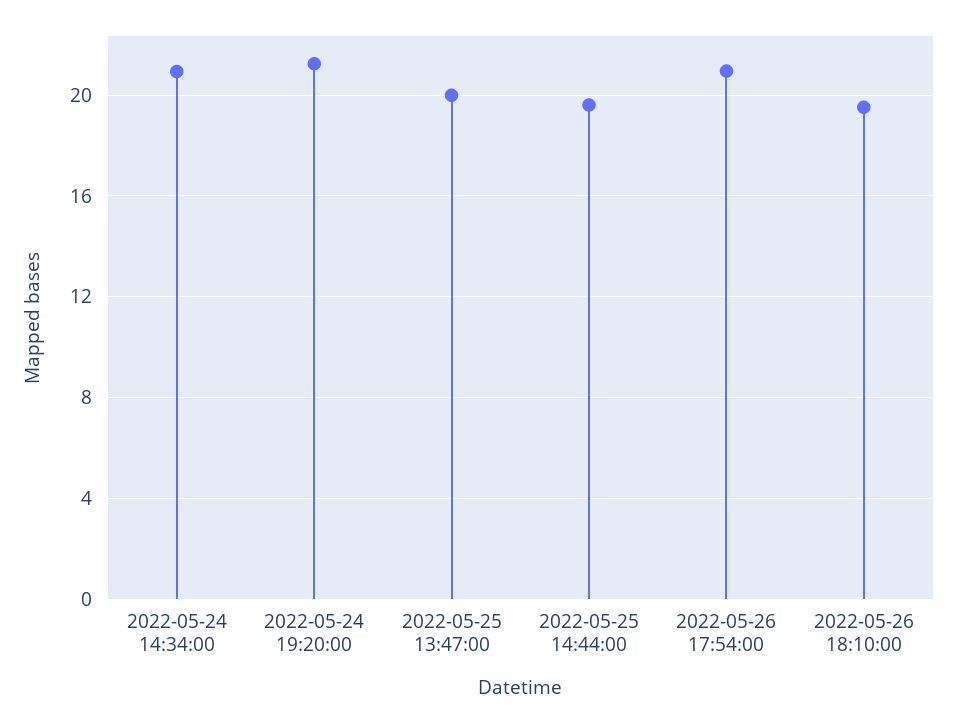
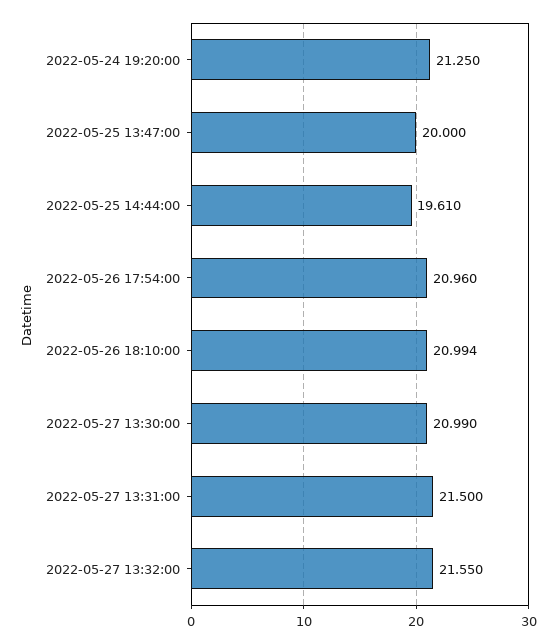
2022-05-24 14:34:00: 21 -> none
2022-05-26 18:10:00: 19.5 -> 20.994
2022-05-27 13:30:00: none -> 20.99
2022-05-27 13:31:00: none -> 21.5
2022-05-27 13:32:00: none -> 21.55

